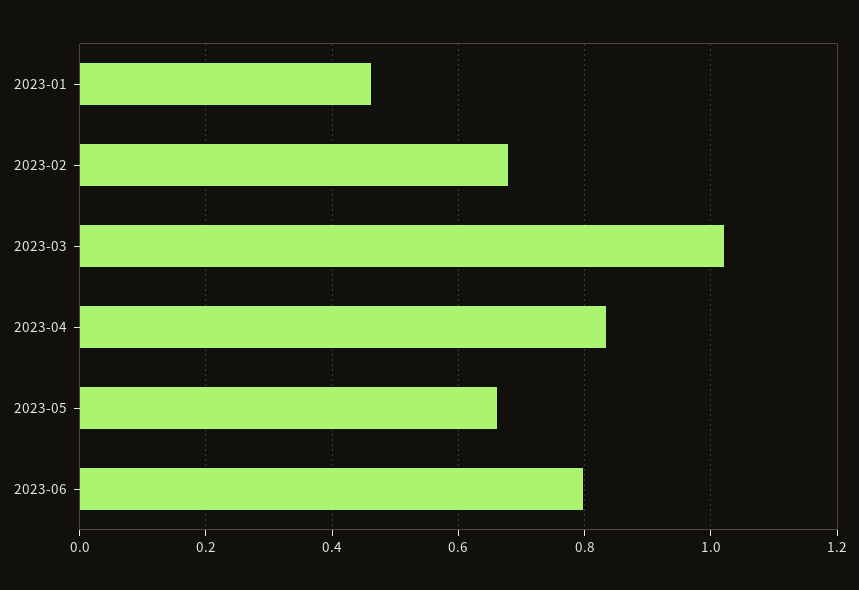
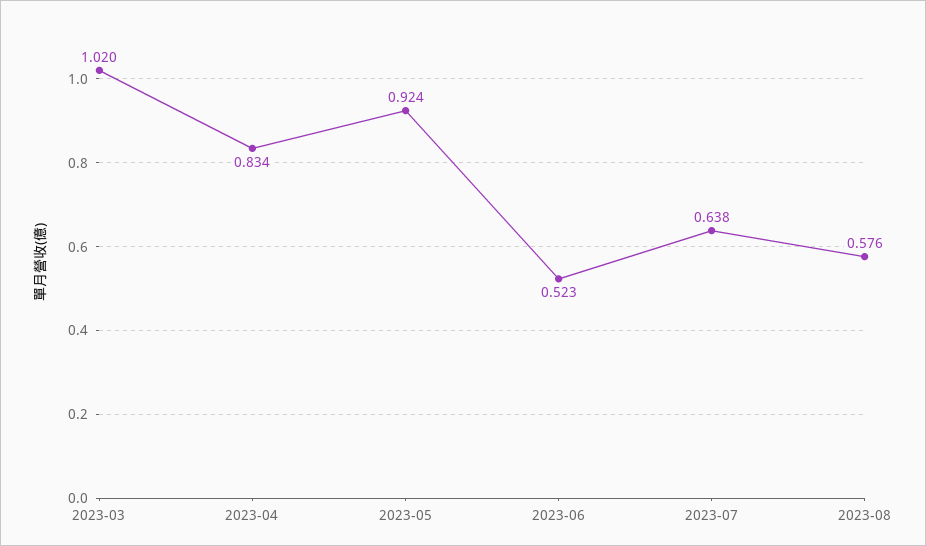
2023-01: 0.46 -> none
2023-02: 0.68 -> none
2023-05: 0.66 -> 0.924
2023-06: 0.8 -> 0.523
2023-07: none -> 0.638
2023-08: none -> 0.576

